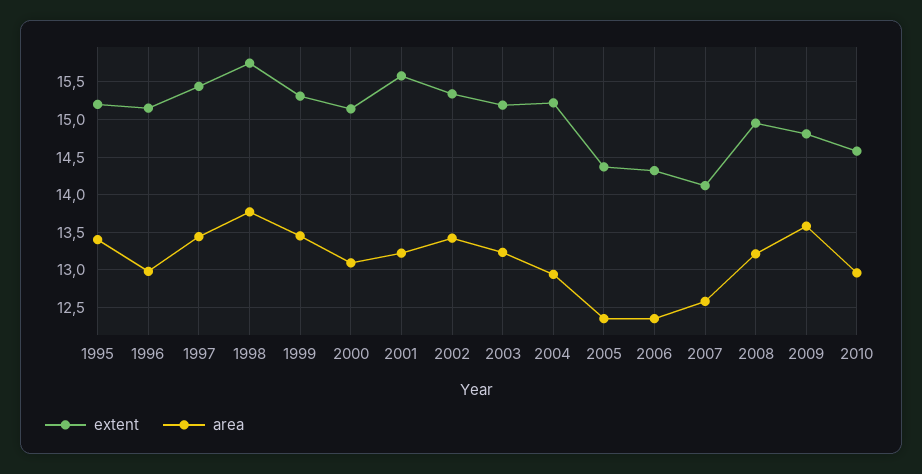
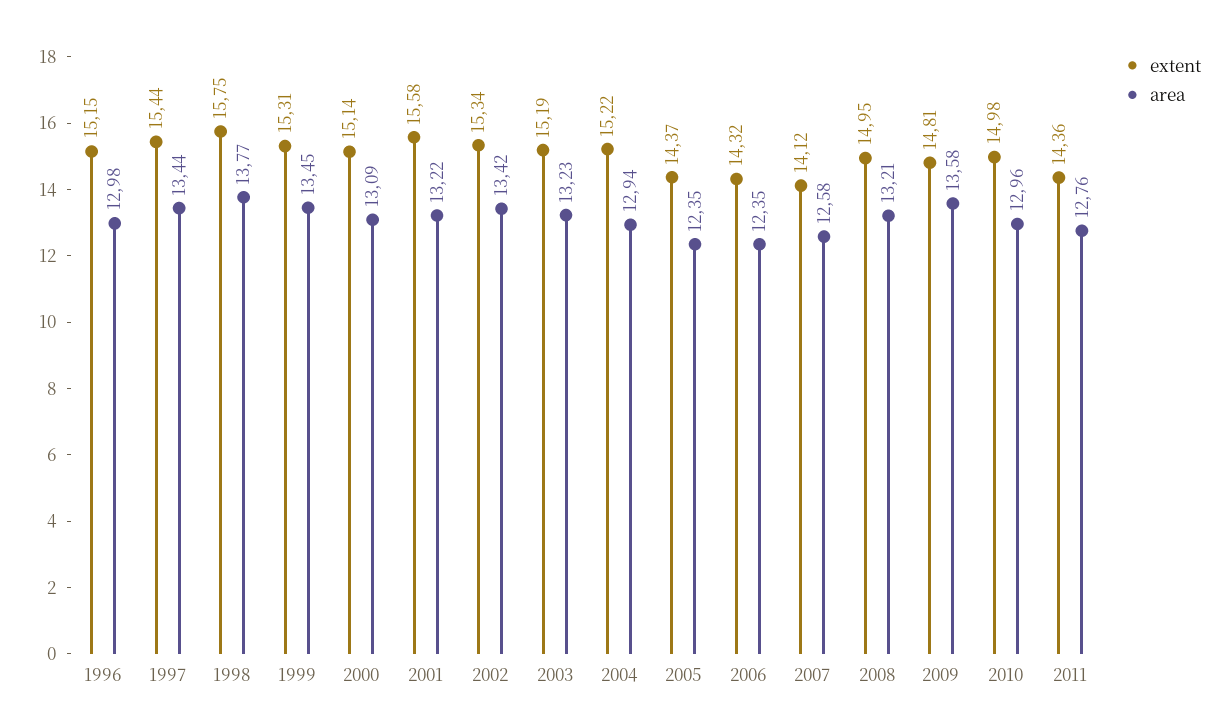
extent, 1995: 15.2 -> none
area, 1995: 13.4 -> none
extent, 2010: 14.6 -> 14.98
extent, 2011: none -> 14.36
area, 2011: none -> 12.76

